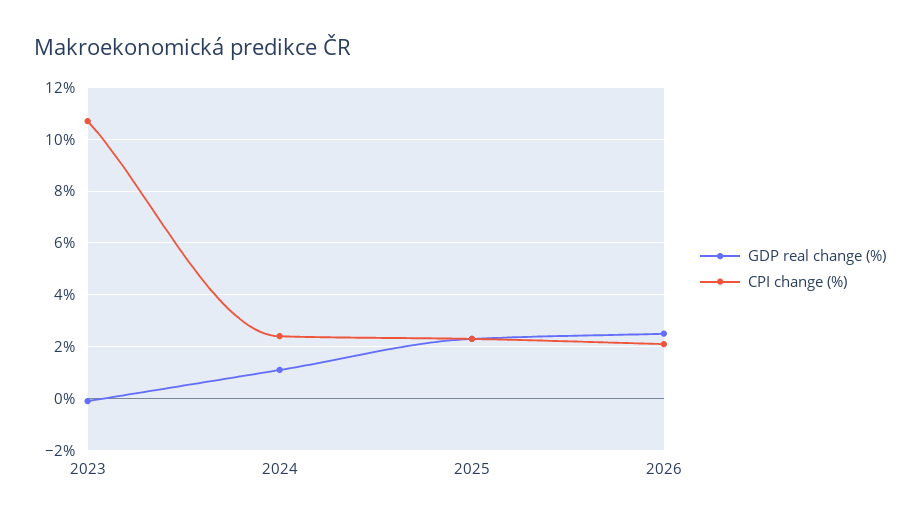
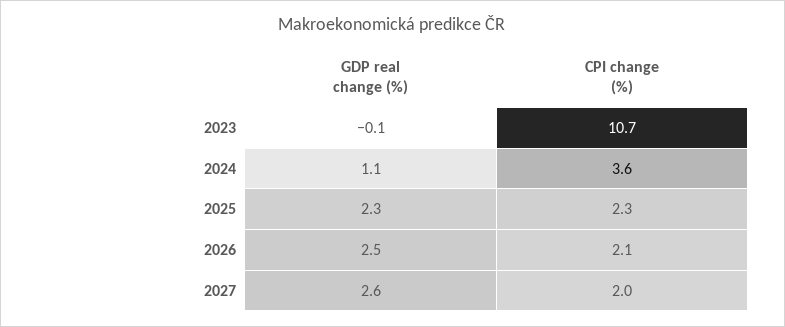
CPI change (%), 2024: 2.5 -> 3.6
GDP real change (%), 2027: none -> 2.6
CPI change (%), 2027: none -> 2

